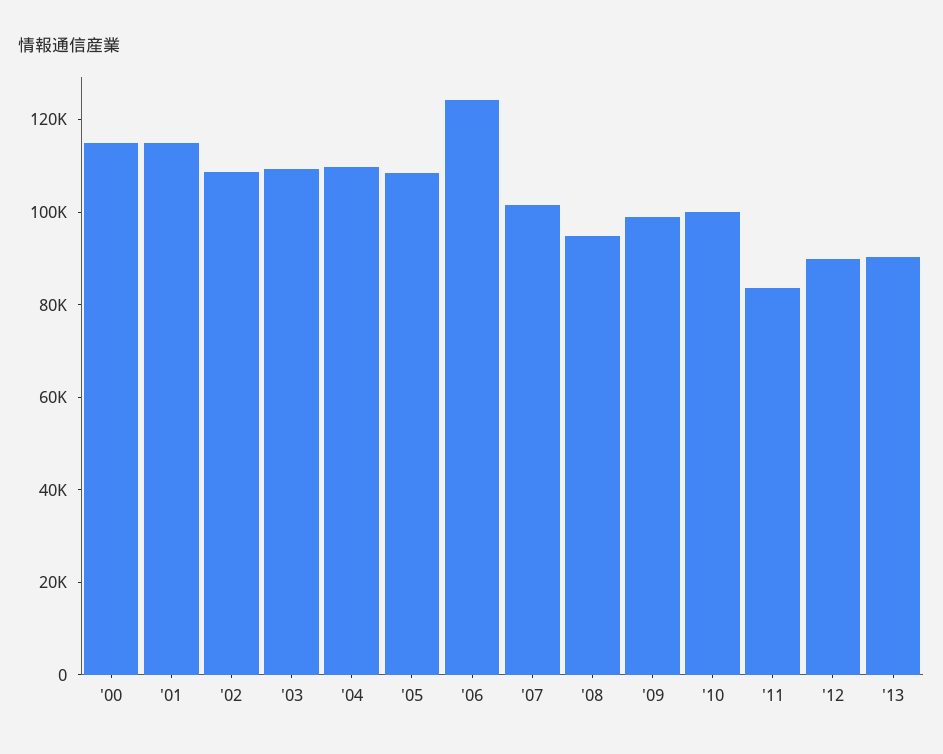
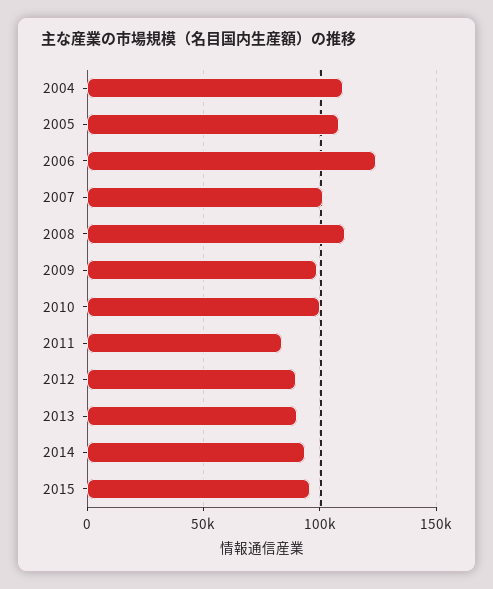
'00: 115000 -> none
'01: 115000 -> none
'02: 110000 -> none
'03: 110000 -> none
'08: 95000 -> 110000
2014: none -> 95000
2015: none -> 95000

